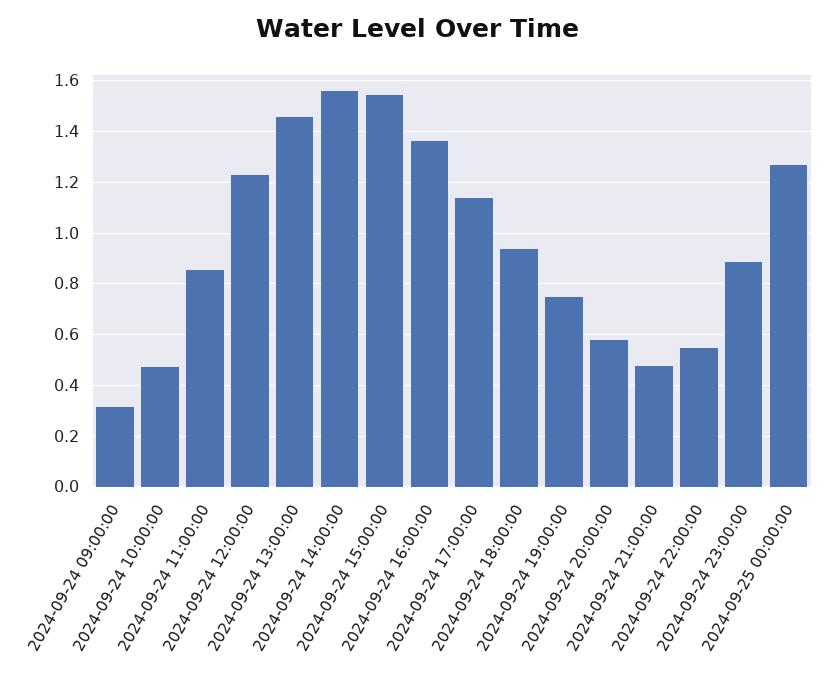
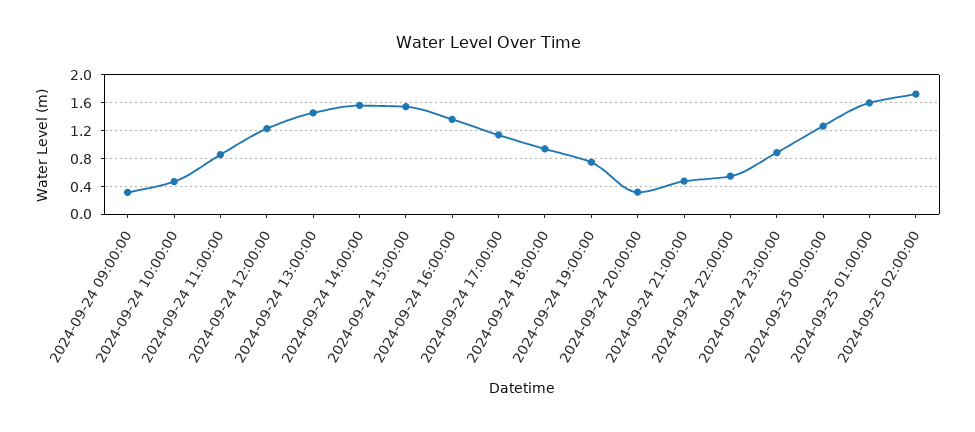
2024-09-24 20:00:00: 0.575 -> 0.3
2024-09-25 01:00:00: none -> 1.6
2024-09-25 02:00:00: none -> 1.7

